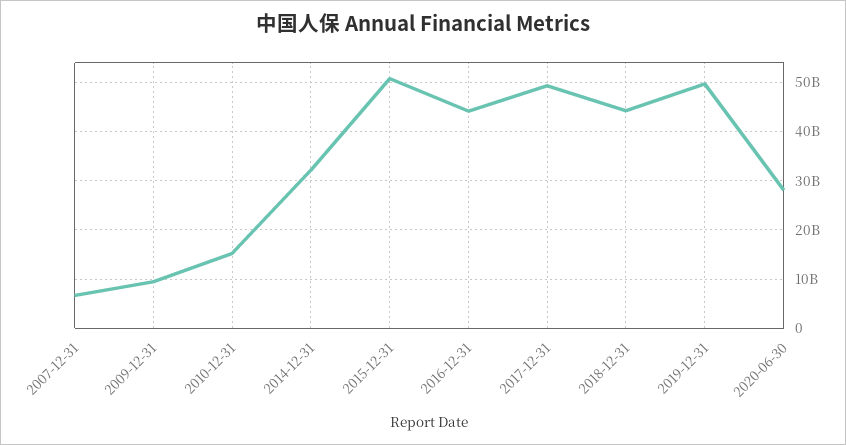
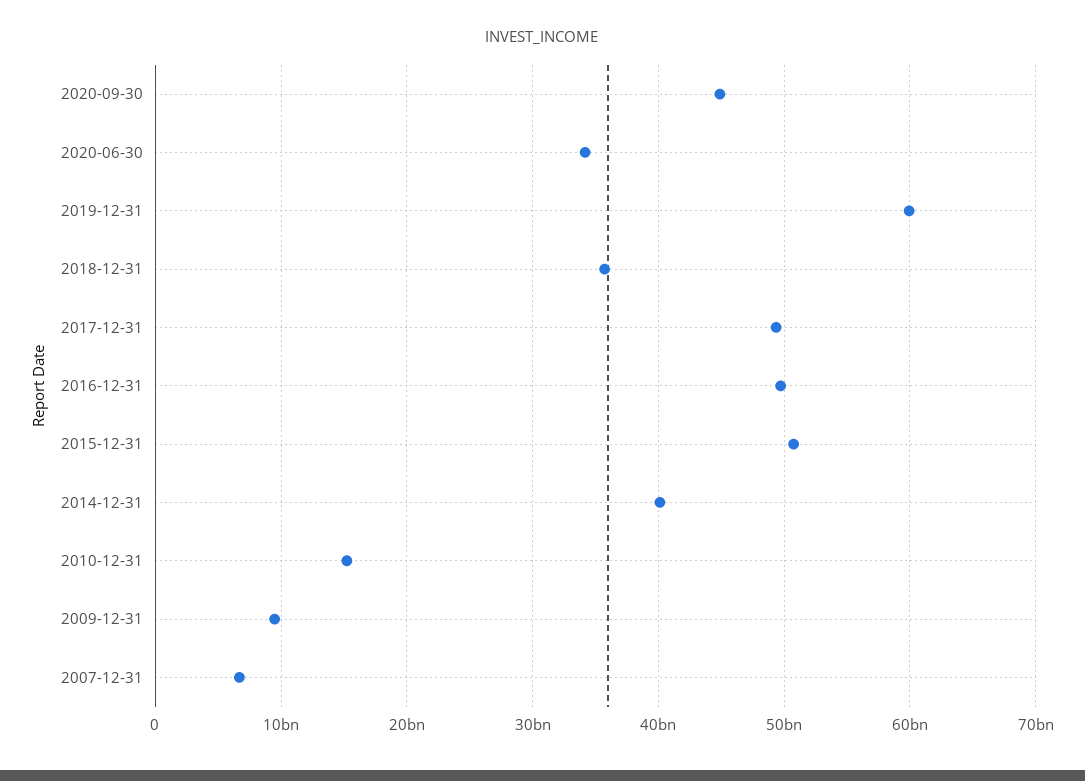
2014-12-31: 32000000000 -> 40000000000
2016-12-31: 44000000000 -> 50000000000
2018-12-31: 44000000000 -> 36000000000
2019-12-31: 50000000000 -> 60000000000
2020-06-30: 28000000000 -> 34000000000
2020-09-30: none -> 45000000000

